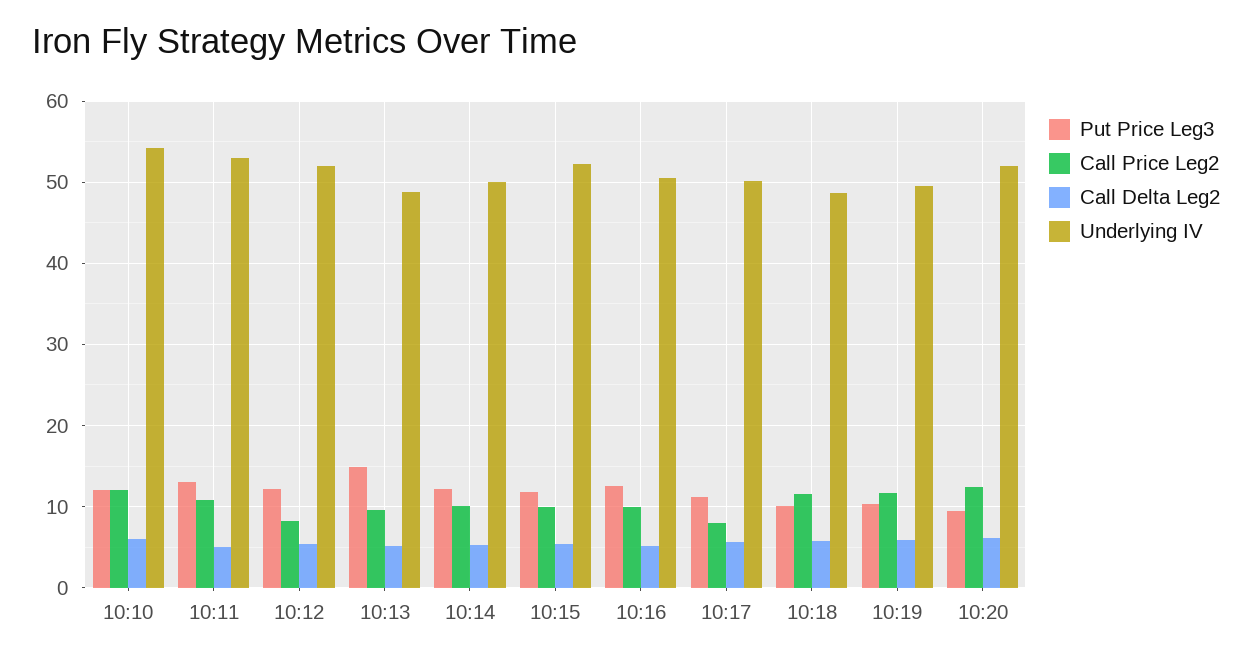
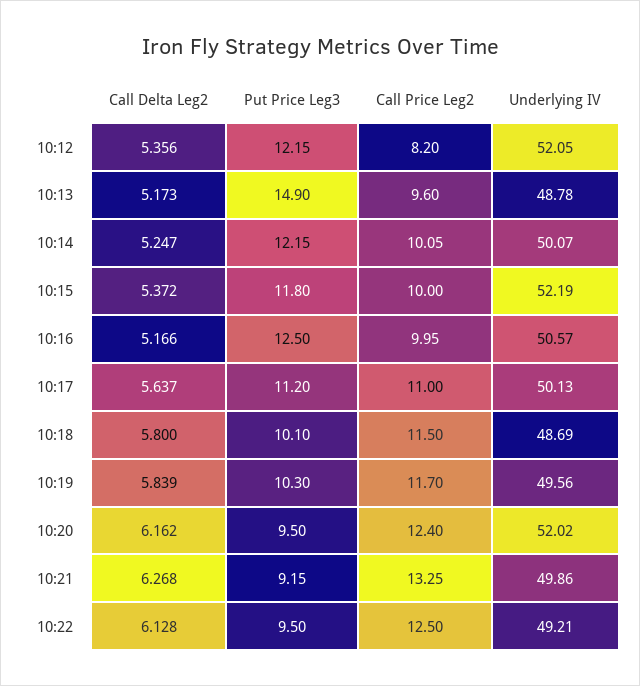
Put Price Leg3, 10:10: 12 -> none
Call Price Leg2, 10:10: 12 -> none
Call Delta Leg2, 10:10: 6 -> none
Underlying IV, 10:10: 54 -> none
Put Price Leg3, 10:11: 13 -> none
Call Price Leg2, 10:11: 11 -> none
Call Delta Leg2, 10:11: 5 -> none
Underlying IV, 10:11: 53 -> none
Call Price Leg2, 10:17: 8 -> 11
Call Delta Leg2, 10:21: none -> 6.268
Put Price Leg3, 10:21: none -> 9.15
Call Price Leg2, 10:21: none -> 13.25
Underlying IV, 10:21: none -> 49.86
Call Delta Leg2, 10:22: none -> 6.128
Put Price Leg3, 10:22: none -> 9.5
Call Price Leg2, 10:22: none -> 12.5
Underlying IV, 10:22: none -> 49.21

